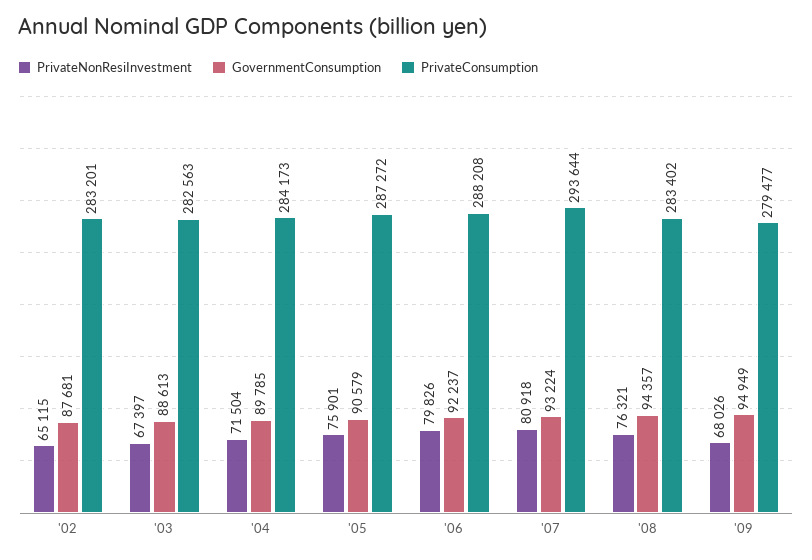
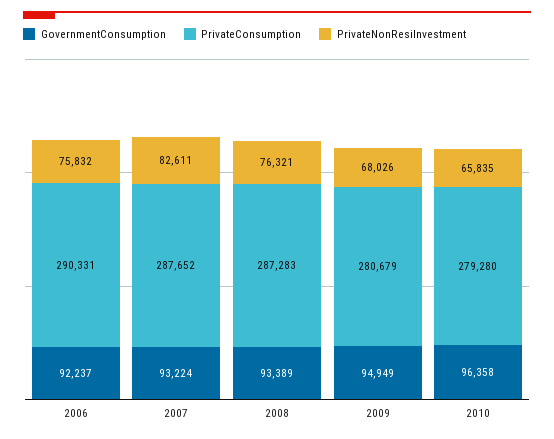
PrivateNonResiInvestment, '02: 65115 -> none
GovernmentConsumption, '02: 87681 -> none
PrivateConsumption, '02: 283201 -> none
PrivateNonResiInvestment, '03: 67397 -> none
GovernmentConsumption, '03: 88613 -> none
PrivateConsumption, '03: 282563 -> none
PrivateNonResiInvestment, '04: 71504 -> none
GovernmentConsumption, '04: 89785 -> none
PrivateConsumption, '04: 284173 -> none
PrivateNonResiInvestment, '05: 75901 -> none
GovernmentConsumption, '05: 90579 -> none
PrivateConsumption, '05: 287272 -> none
PrivateNonResiInvestment, '06: 79826 -> 75832
PrivateConsumption, '06: 288208 -> 290331
PrivateNonResiInvestment, '07: 80918 -> 82611
PrivateConsumption, '07: 293644 -> 287652
GovernmentConsumption, '08: 94357 -> 93389
PrivateConsumption, '08: 283402 -> 287283
PrivateConsumption, '09: 279477 -> 280679
GovernmentConsumption, 2010: none -> 96358
PrivateConsumption, 2010: none -> 279280
PrivateNonResiInvestment, 2010: none -> 65835

